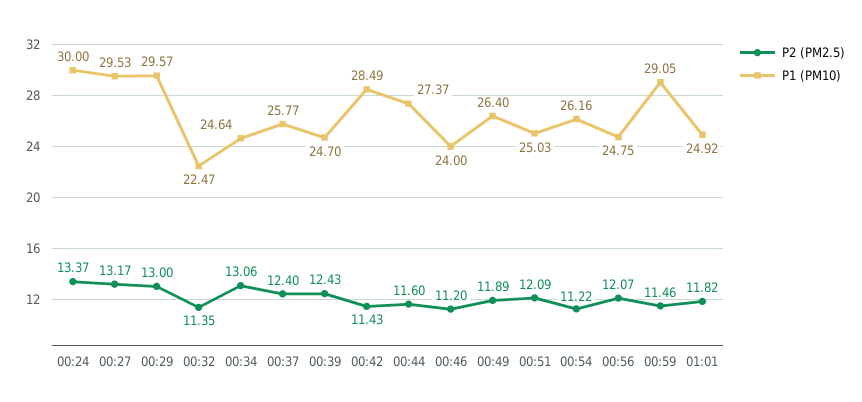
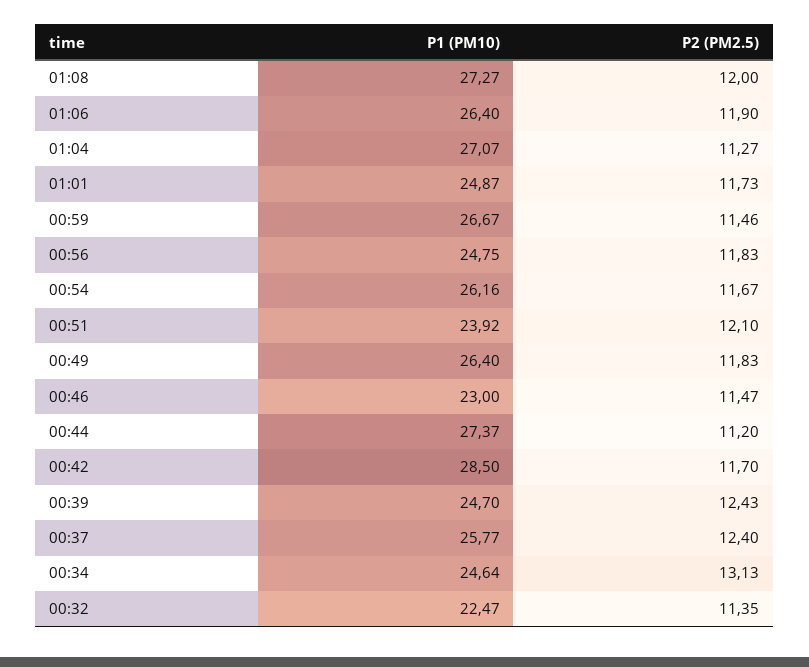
P2 (PM2.5), 00:24: 13.37 -> none
P1 (PM10), 00:24: 30 -> none
P2 (PM2.5), 00:27: 13.17 -> none
P1 (PM10), 00:27: 29.53 -> none
P2 (PM2.5), 00:29: 13 -> none
P1 (PM10), 00:29: 29.57 -> none
P2 (PM2.5), 00:34: 13.06 -> 13.13
P2 (PM2.5), 00:42: 11.43 -> 11.7
P1 (PM10), 00:42: 28.49 -> 28.5
P2 (PM2.5), 00:44: 11.6 -> 11.2
P2 (PM2.5), 00:46: 11.2 -> 11.47
P1 (PM10), 00:46: 24 -> 23
P2 (PM2.5), 00:49: 11.89 -> 11.83
P2 (PM2.5), 00:51: 12.09 -> 12.1
P1 (PM10), 00:51: 25.03 -> 23.92
P2 (PM2.5), 00:54: 11.22 -> 11.67
P2 (PM2.5), 00:56: 12.07 -> 11.83
P1 (PM10), 00:59: 29.05 -> 26.67
P2 (PM2.5), 01:01: 11.82 -> 11.73
P1 (PM10), 01:01: 24.92 -> 24.87
P1 (PM10), 01:08: none -> 27.27
P2 (PM2.5), 01:08: none -> 12
P1 (PM10), 01:06: none -> 26.4
P2 (PM2.5), 01:06: none -> 11.9
P1 (PM10), 01:04: none -> 27.07
P2 (PM2.5), 01:04: none -> 11.27

